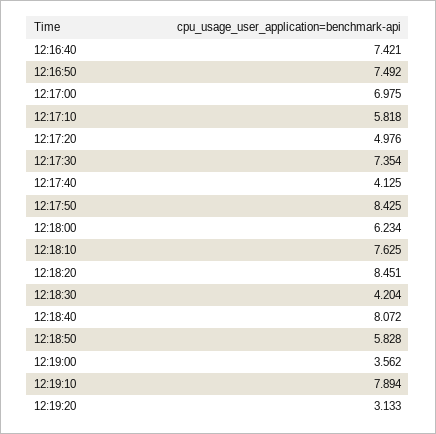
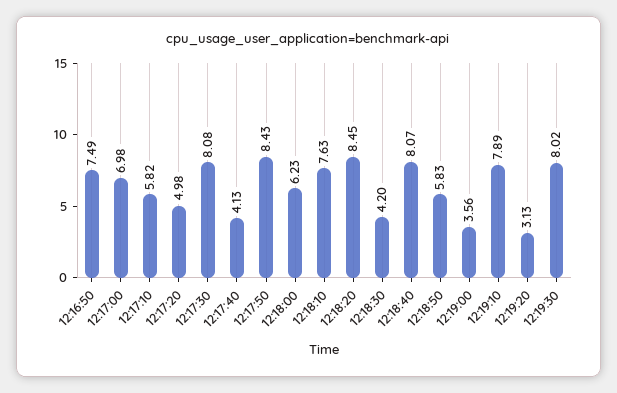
12:16:40: 7.421 -> none
12:17:30: 7.354 -> 8.08
12:19:30: none -> 8.02

